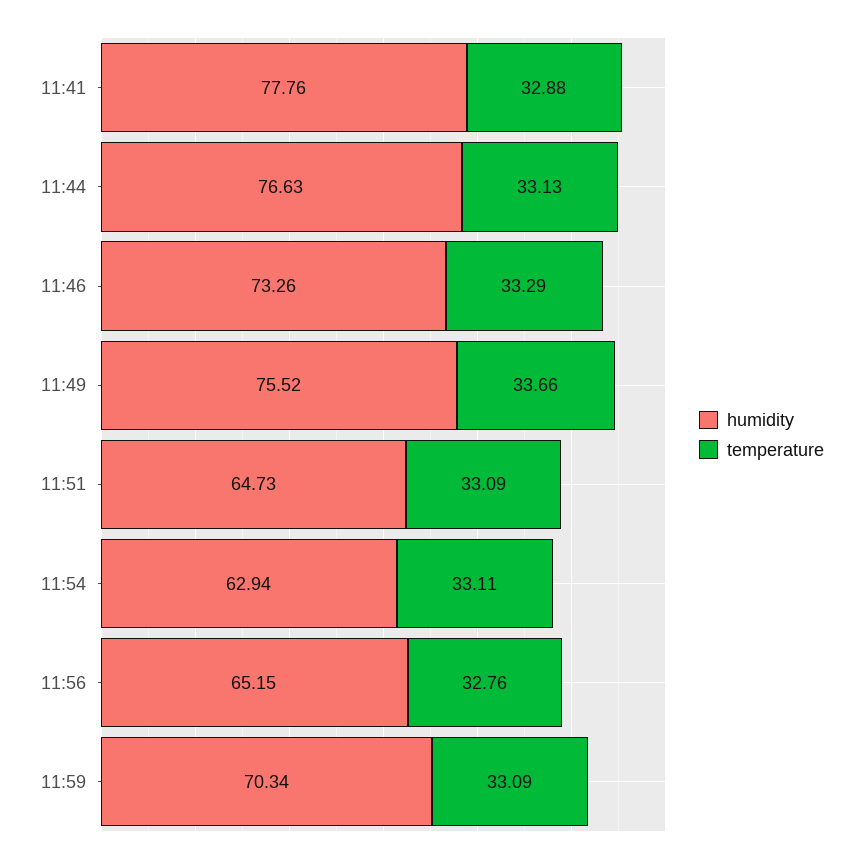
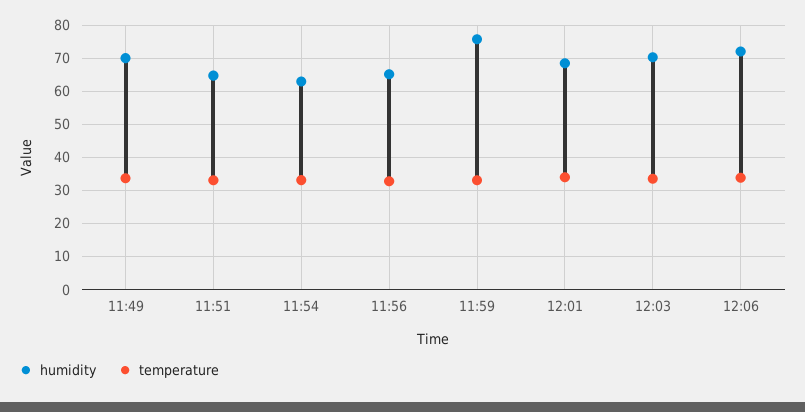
humidity, 11:41: 77.76 -> none
temperature, 11:41: 32.88 -> none
humidity, 11:44: 76.63 -> none
temperature, 11:44: 33.13 -> none
humidity, 11:46: 73.26 -> none
temperature, 11:46: 33.29 -> none
humidity, 11:49: 75.52 -> 70
humidity, 11:59: 70.34 -> 76
humidity, 12:01: none -> 68
temperature, 12:01: none -> 34
humidity, 12:03: none -> 70
temperature, 12:03: none -> 34
humidity, 12:06: none -> 72
temperature, 12:06: none -> 34

